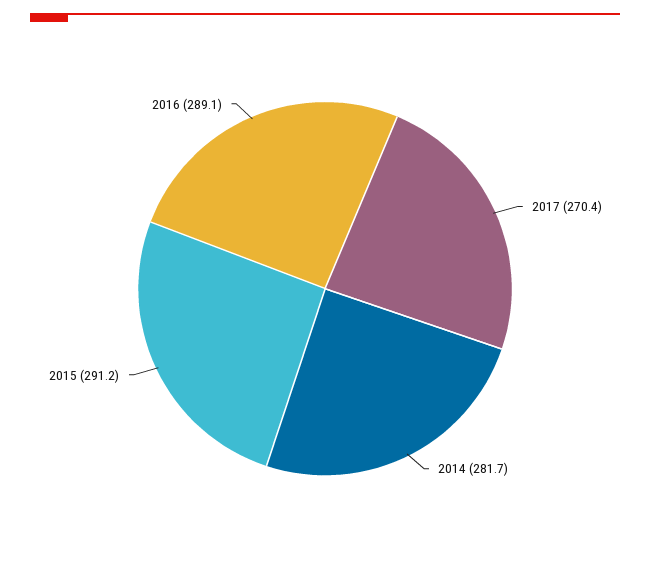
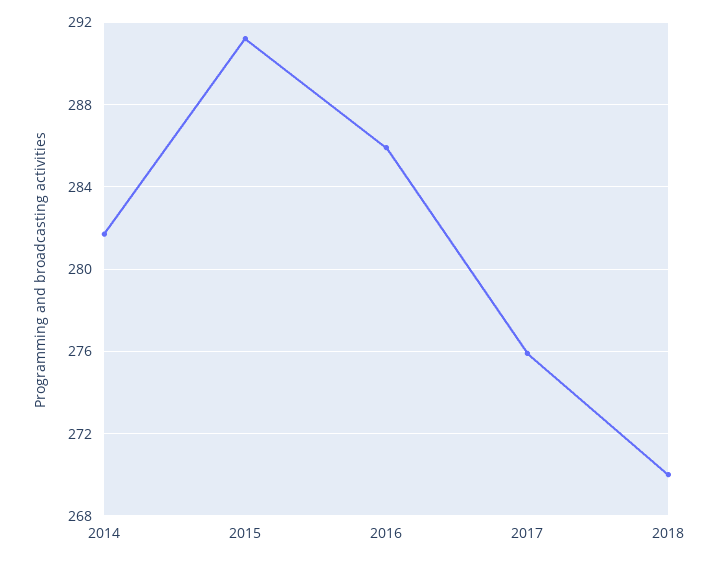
2017: 270.4 -> 276
2016: 289.1 -> 286
2018: none -> 270

